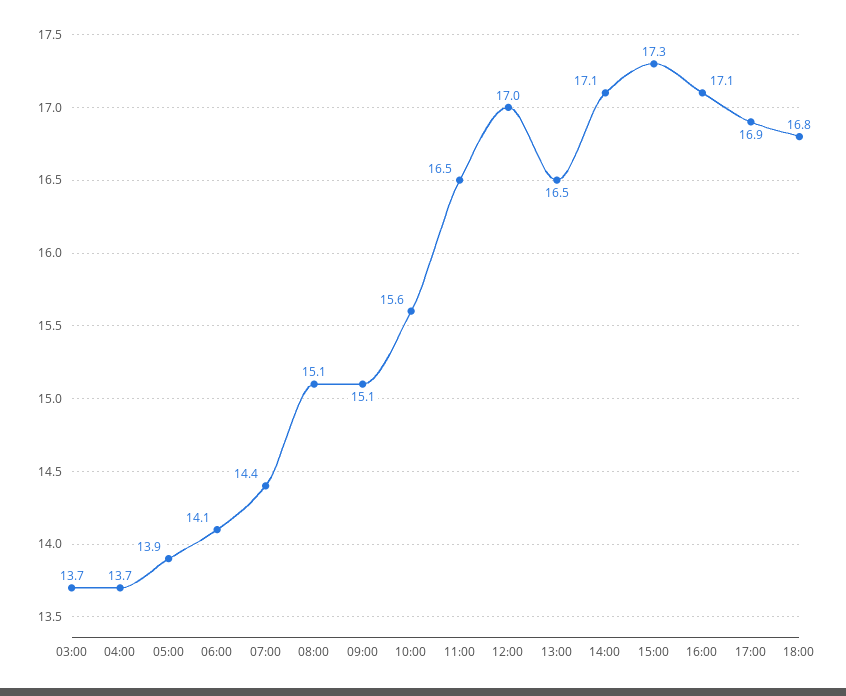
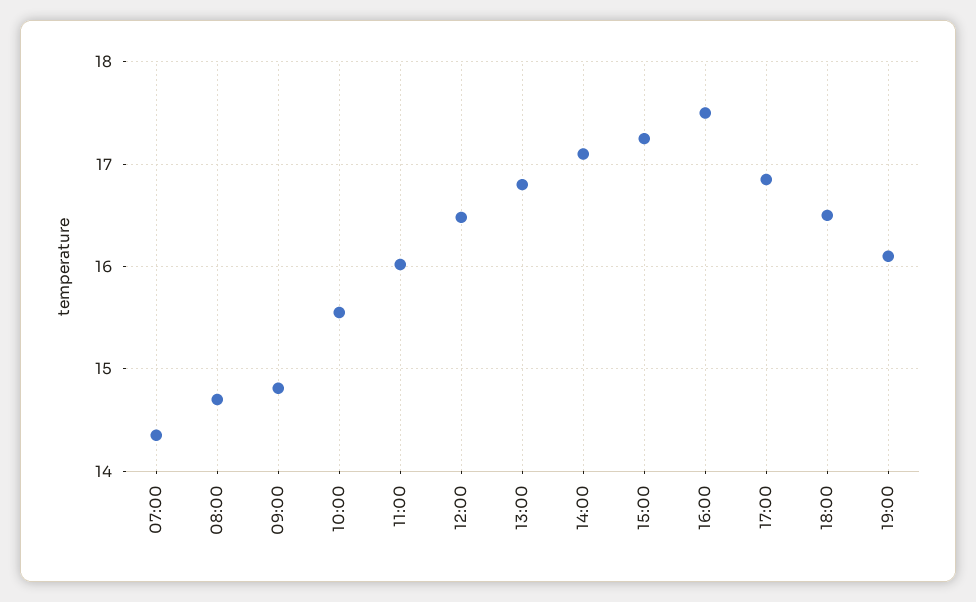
03:00: 13.7 -> none
04:00: 13.7 -> none
05:00: 13.9 -> none
06:00: 14.1 -> none
08:00: 15.1 -> 14.7
09:00: 15.1 -> 14.8
11:00: 16.5 -> 16
12:00: 17 -> 16.5
13:00: 16.5 -> 16.8
16:00: 17.1 -> 17.5
18:00: 16.8 -> 16.5
19:00: none -> 16.1

